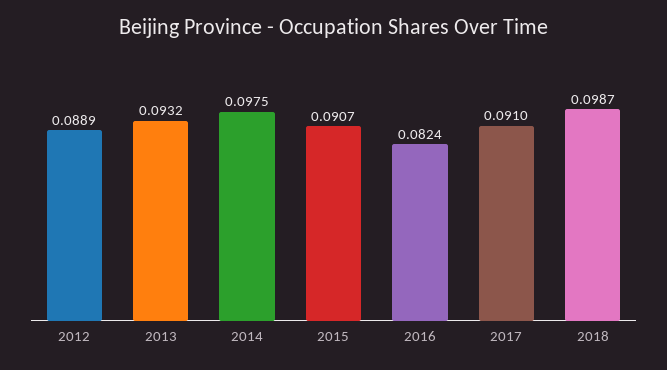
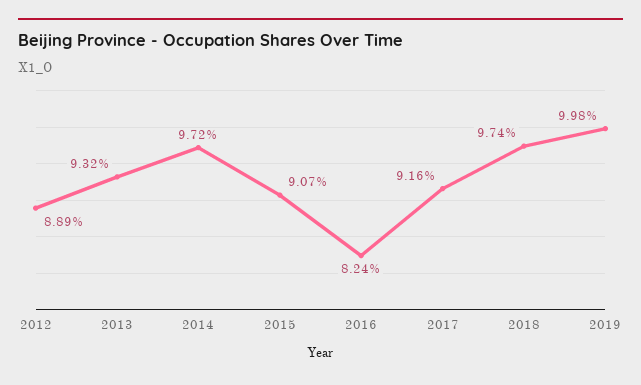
2014: 0.0975 -> 0.0972
2017: 0.091 -> 0.0916
2018: 0.0987 -> 0.0974
2019: none -> 0.0998

